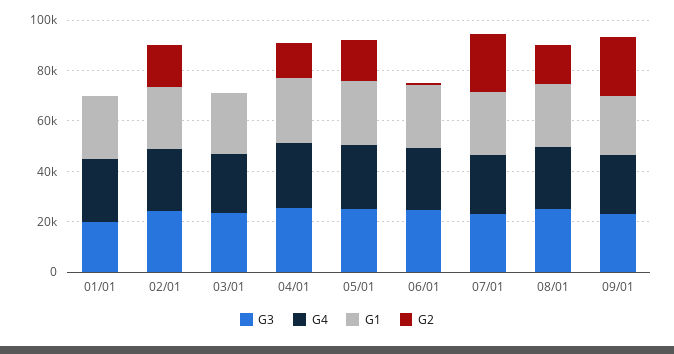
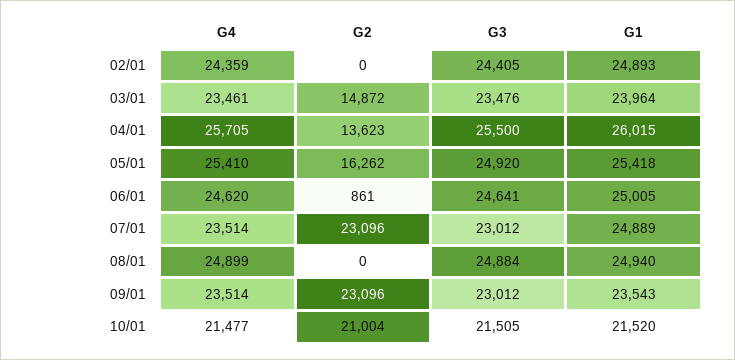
G3, 01/01: 20000 -> none
G4, 01/01: 25000 -> none
G1, 01/01: 25000 -> none
G2, 01/01: 0 -> none
G2, 02/01: 15000 -> 0
G2, 03/01: 0 -> 14872
G2, 08/01: 15000 -> 0
G4, 10/01: none -> 21477
G2, 10/01: none -> 21004
G3, 10/01: none -> 21505
G1, 10/01: none -> 21520

